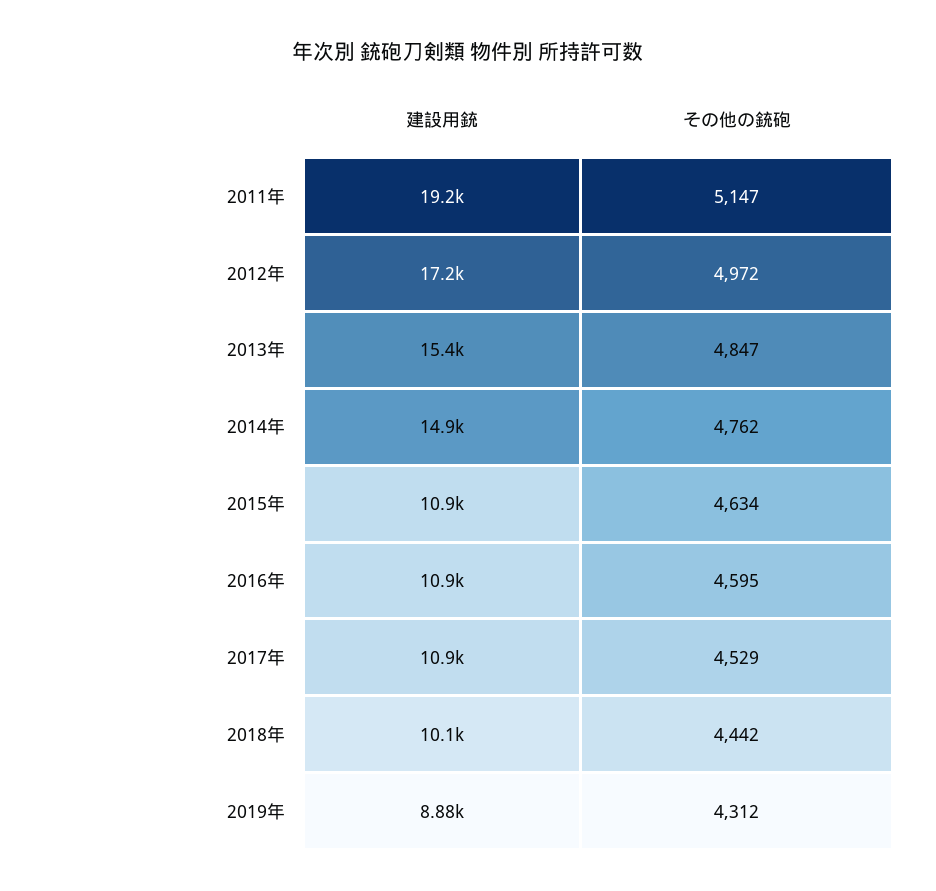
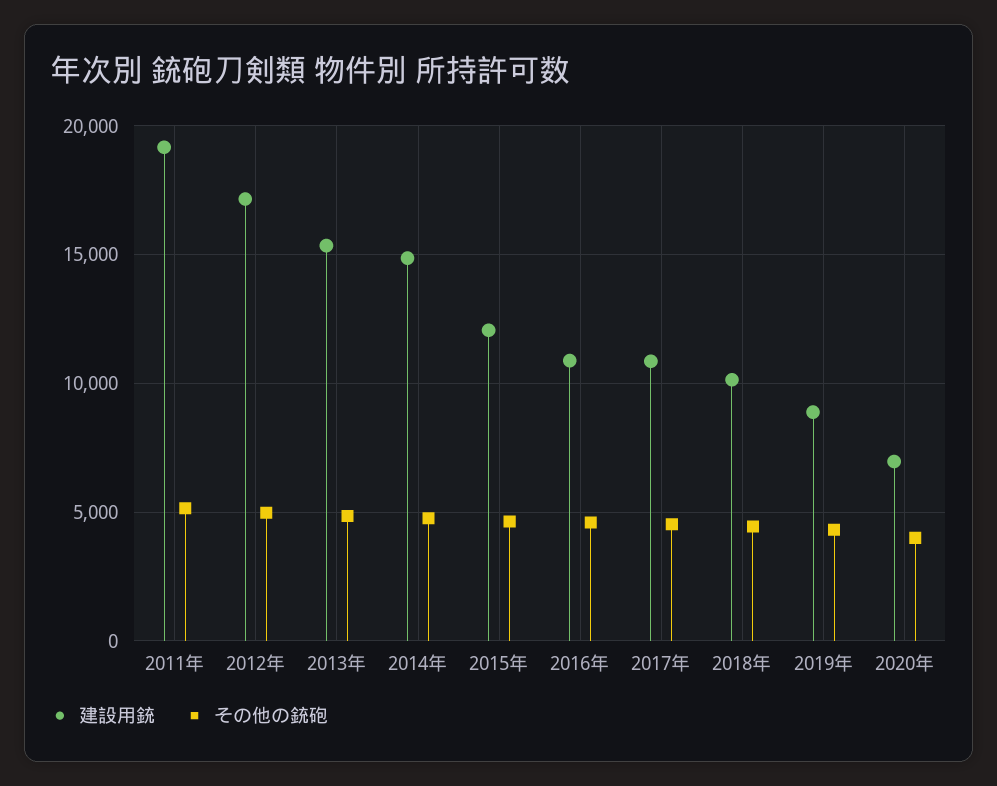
建設用銃, 2015年: 10900 -> 12000
建設用銃, 2020年: none -> 7000
その他の銃砲, 2020年: none -> 4000

